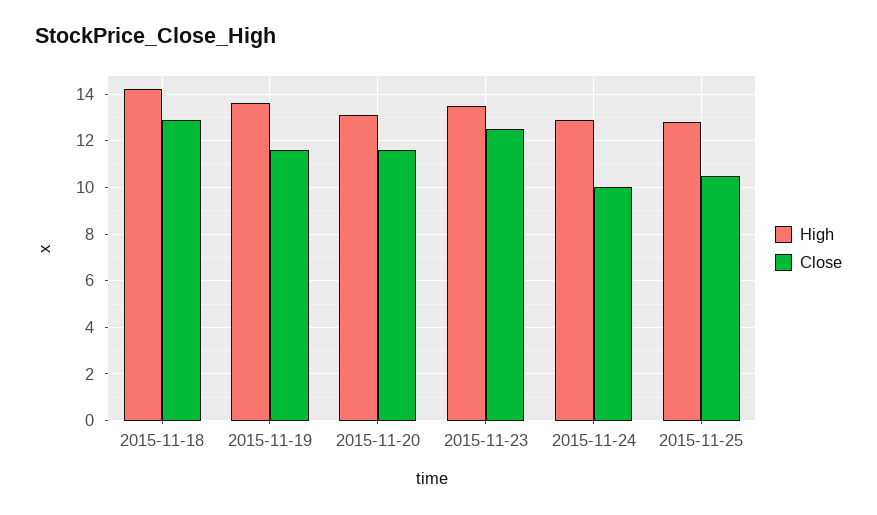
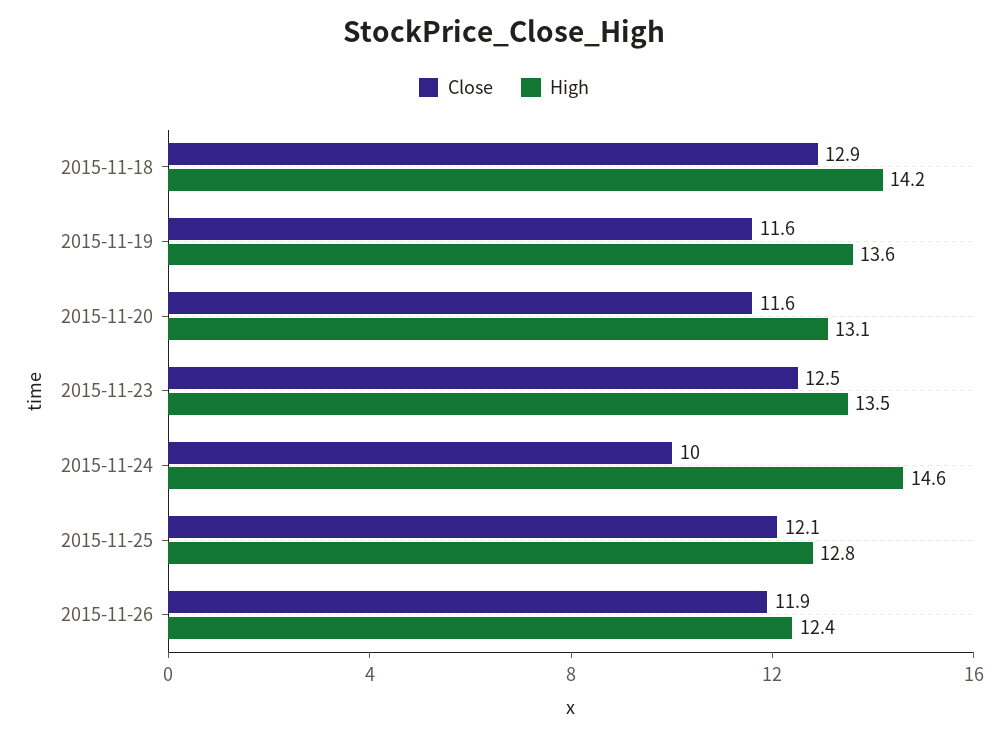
High, 2015-11-24: 13 -> 14.6
Close, 2015-11-25: 10.5 -> 12.1
Close, 2015-11-26: none -> 11.9
High, 2015-11-26: none -> 12.4

